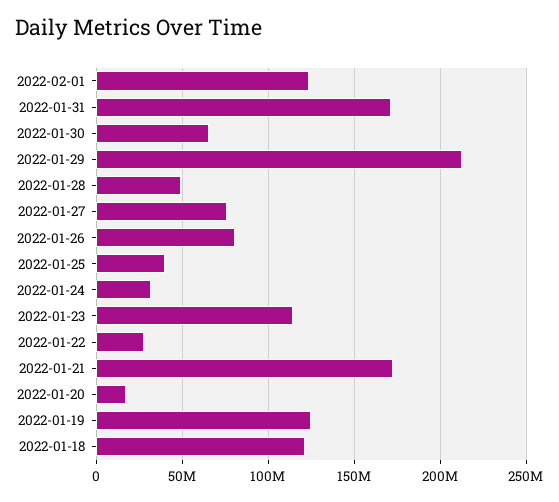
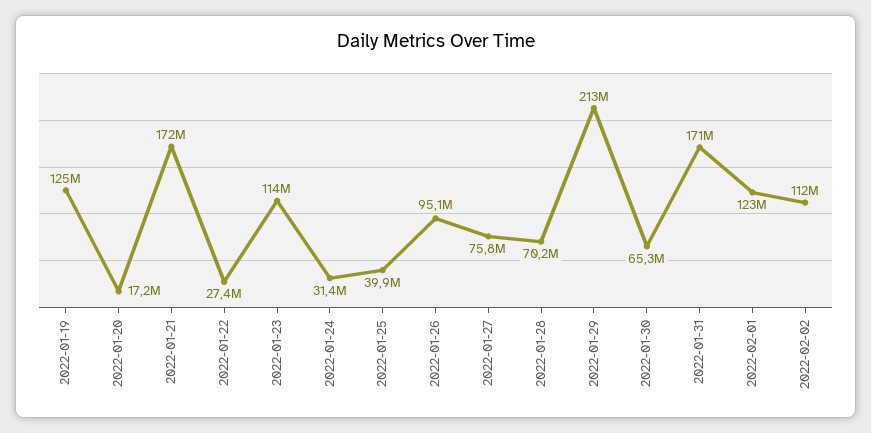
2022-01-28: 50000000 -> 70200000
2022-01-26: 80000000 -> 95100000
2022-01-18: 120000000 -> none
2022-02-02: none -> 112000000

